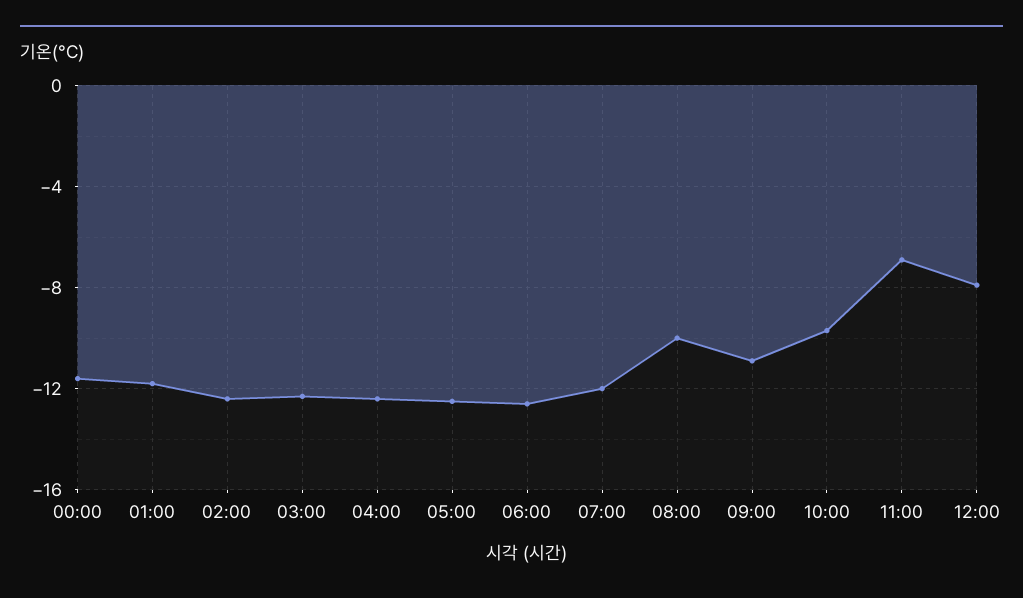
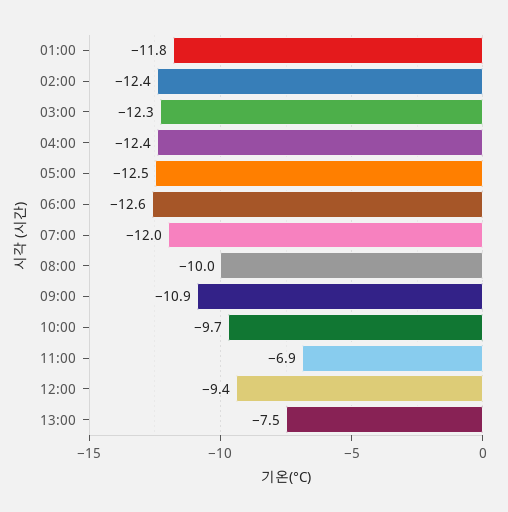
00:00: -11.5 -> none
12:00: -8 -> -9.4
13:00: none -> -7.5

